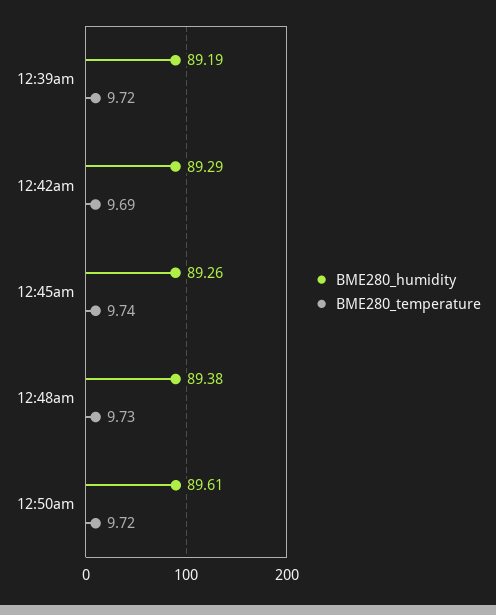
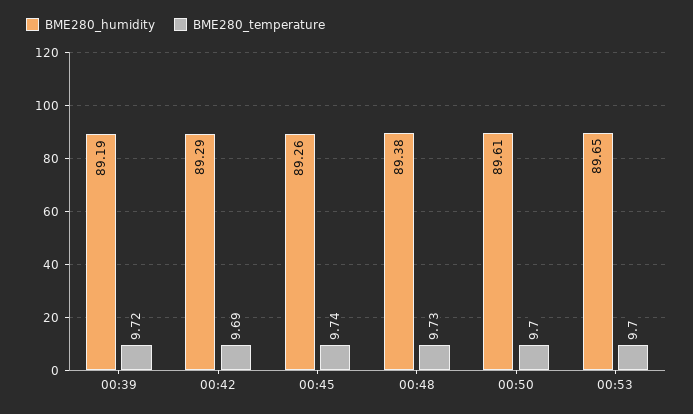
BME280_temperature, 12:50am: 9.72 -> 9.7
BME280_humidity, 00:53: none -> 89.65
BME280_temperature, 00:53: none -> 9.7

